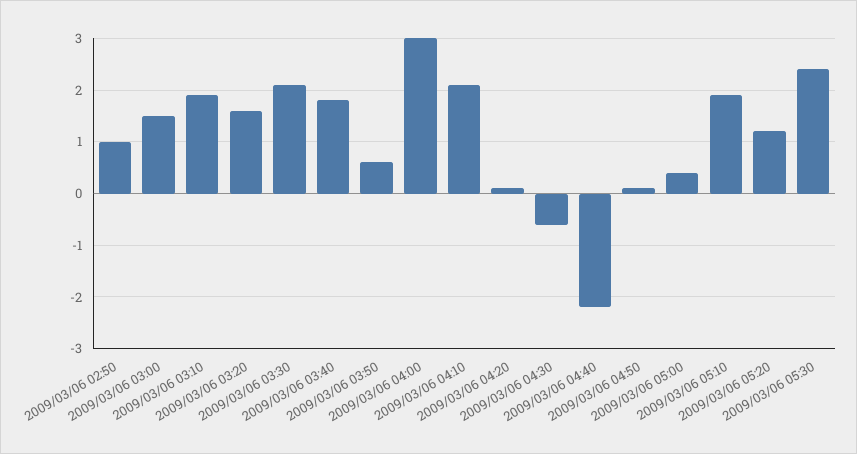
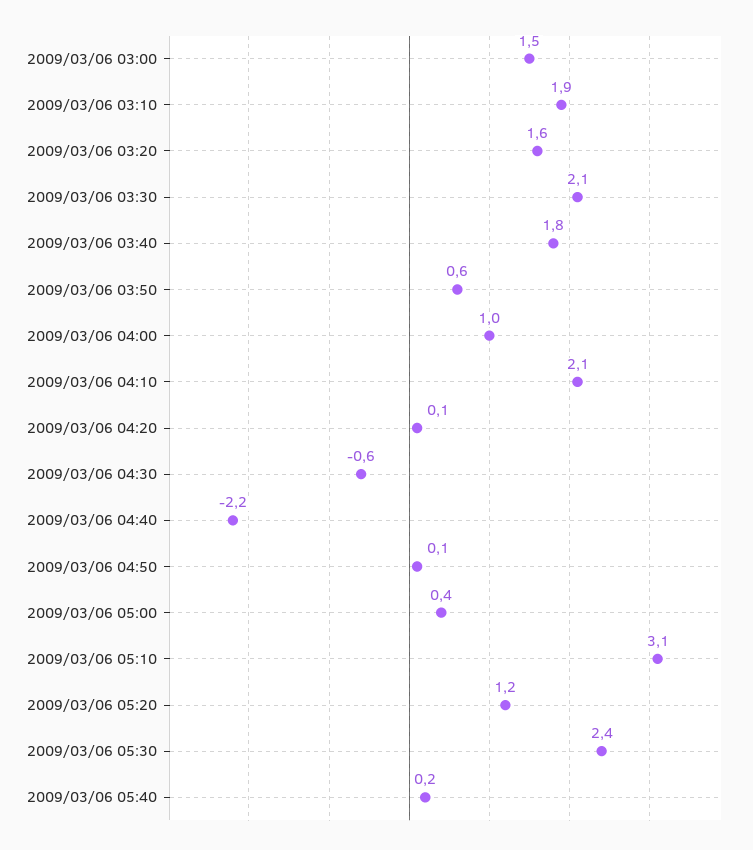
2009/03/06 02:50: 1 -> none
2009/03/06 04:00: 3 -> 1
2009/03/06 05:10: 2 -> 3.1
2009/03/06 05:40: none -> 0.2

